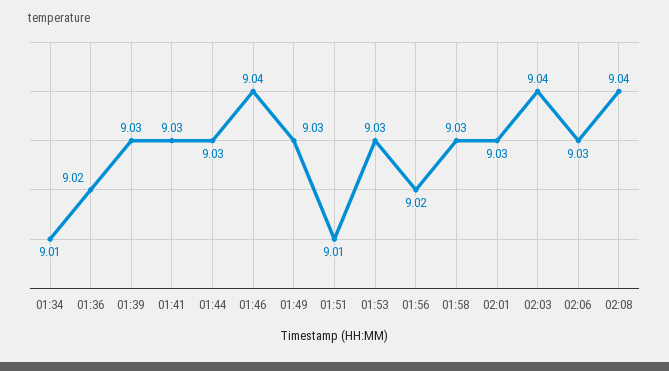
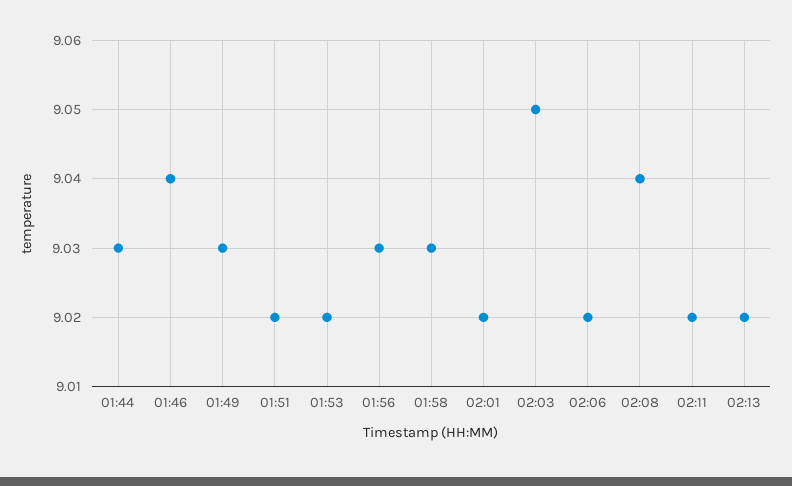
01:34: 9.01 -> none
01:36: 9.02 -> none
01:39: 9.03 -> none
01:41: 9.03 -> none
01:51: 9.01 -> 9.02
01:53: 9.03 -> 9.02
01:56: 9.02 -> 9.03
02:01: 9.03 -> 9.02
02:03: 9.04 -> 9.05
02:06: 9.03 -> 9.02
02:11: none -> 9.02
02:13: none -> 9.02

